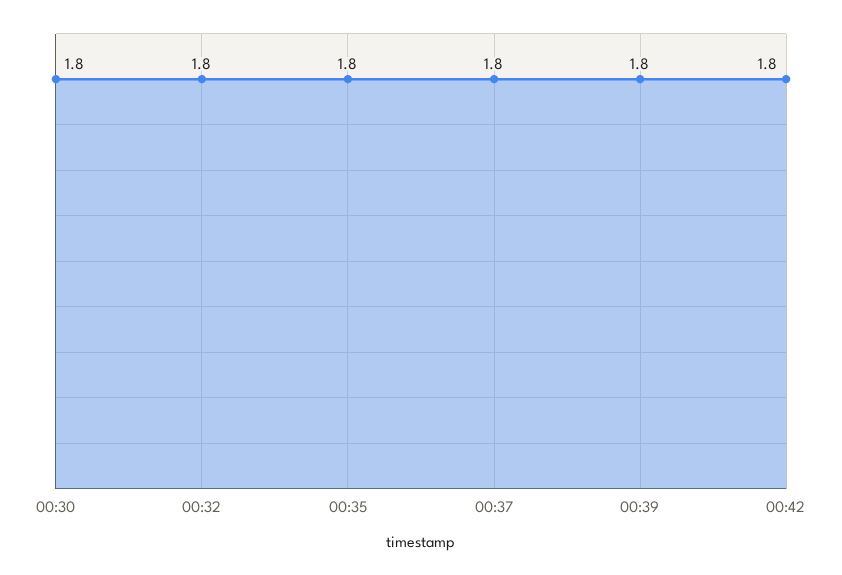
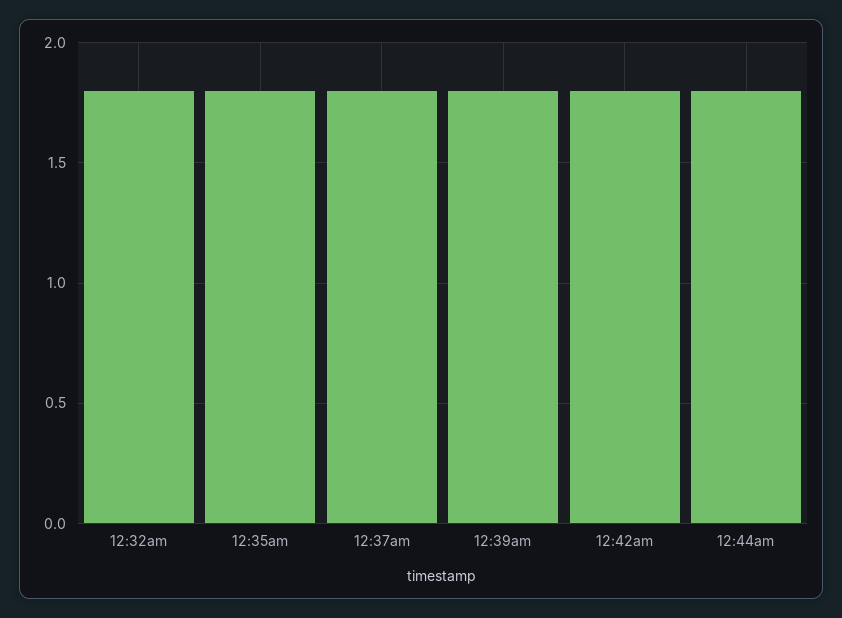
00:30: 1.8 -> none
12:44am: none -> 1.8

